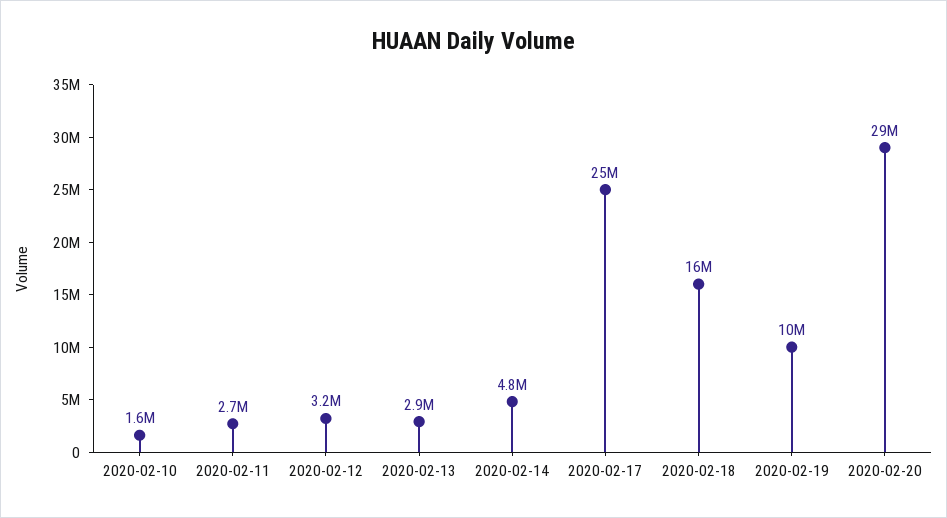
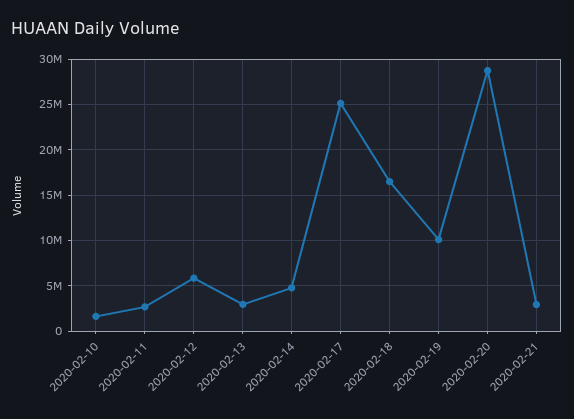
2020-02-12: 3200000 -> 6000000
2020-02-21: none -> 3000000

